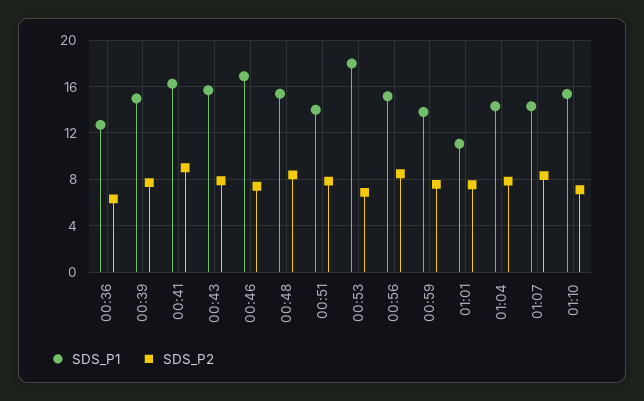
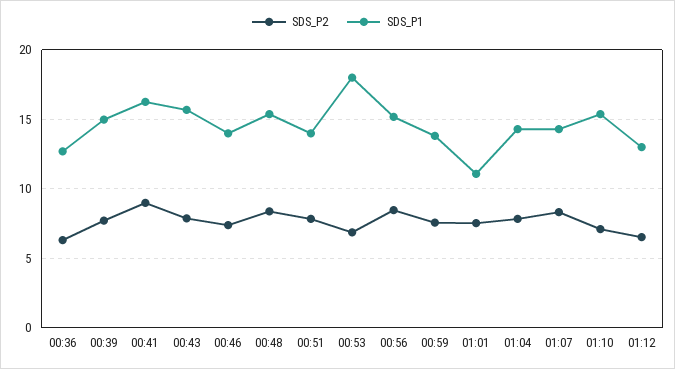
SDS_P1, 00:46: 17 -> 14
SDS_P2, 01:12: none -> 6.5
SDS_P1, 01:12: none -> 13

